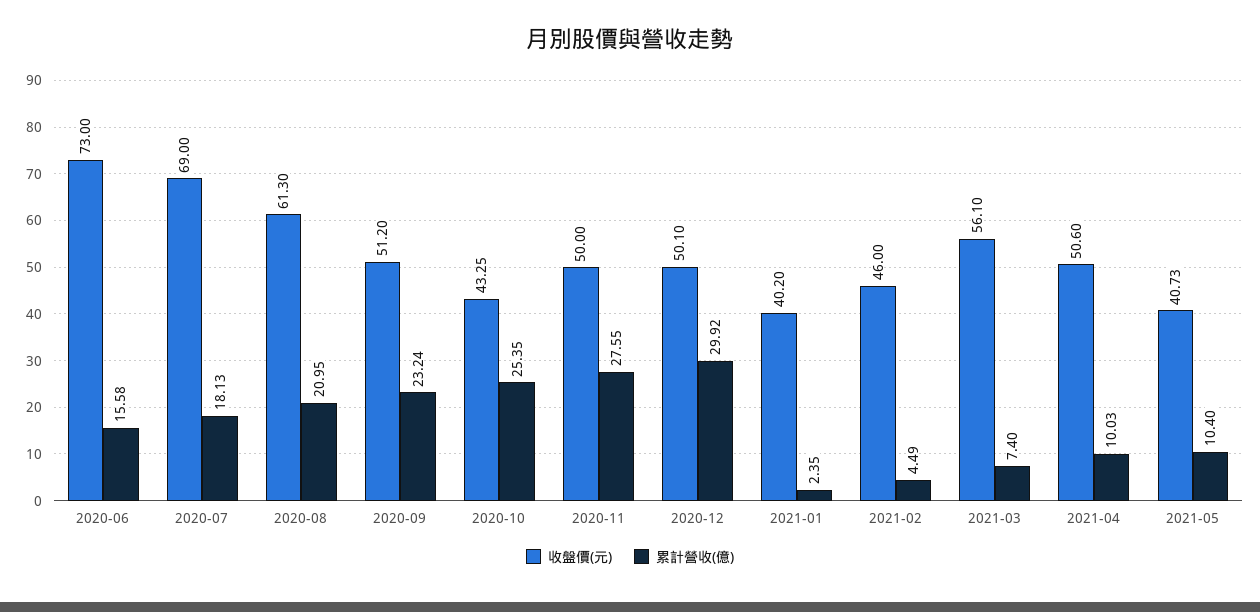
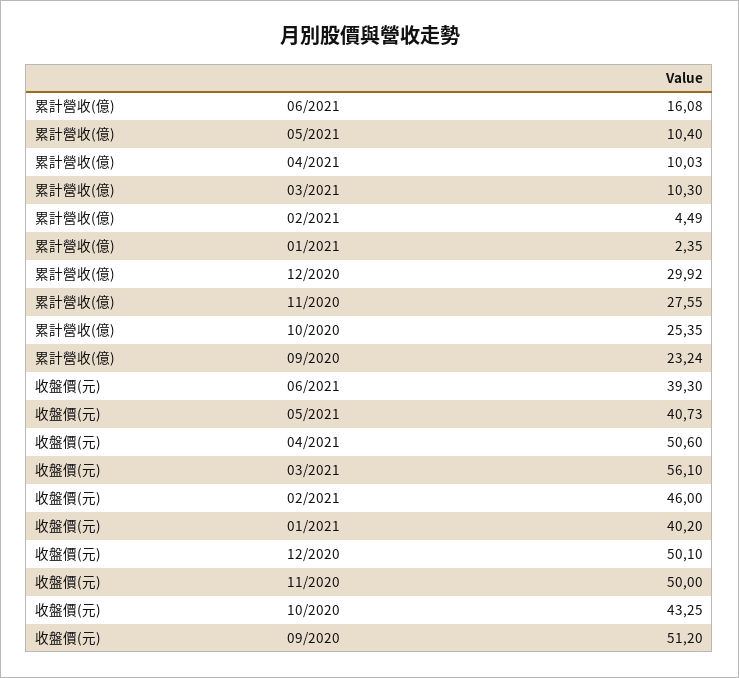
收盤價(元), 2020-06: 73 -> none
累計營收(億), 2020-06: 15.58 -> none
收盤價(元), 2020-07: 69 -> none
累計營收(億), 2020-07: 18.13 -> none
收盤價(元), 2020-08: 61.3 -> none
累計營收(億), 2020-08: 20.95 -> none
累計營收(億), 2021-03: 7.4 -> 10.3
累計營收(億), 06/2021: none -> 16.08
收盤價(元), 06/2021: none -> 39.3

